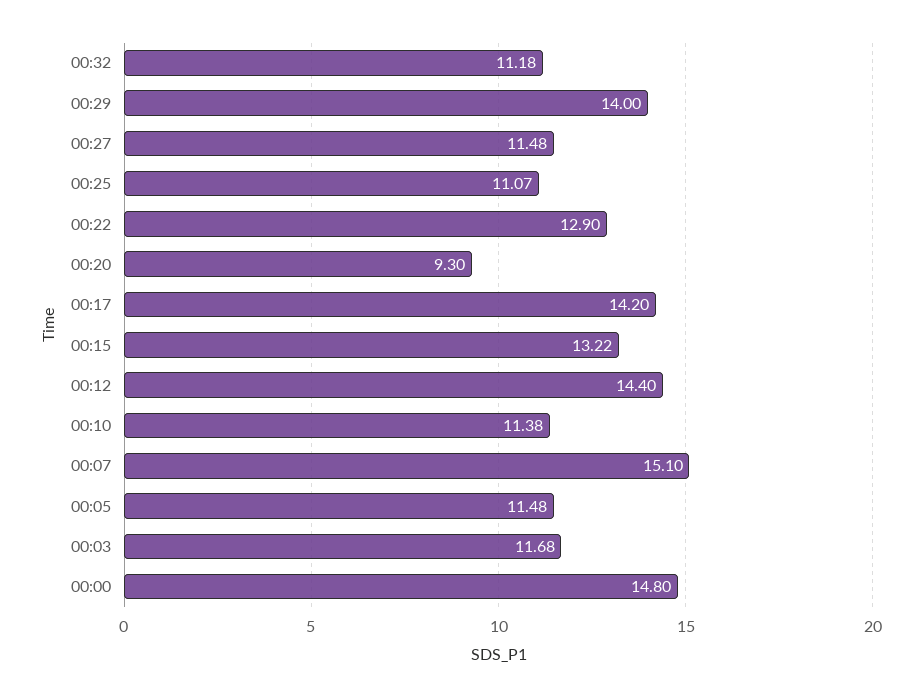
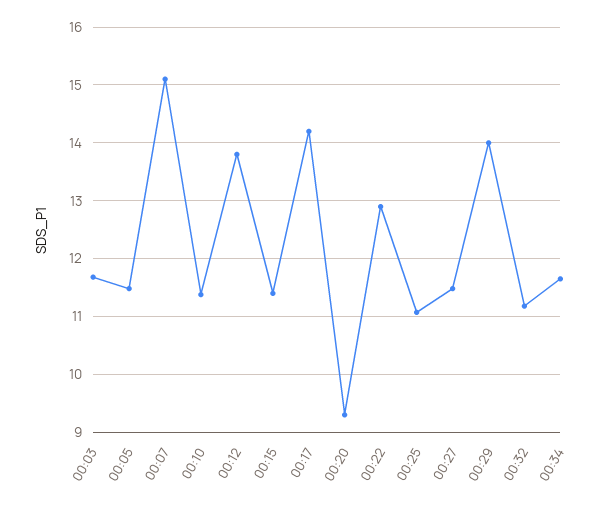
00:15: 13.22 -> 11.4
00:12: 14.4 -> 13.8
00:00: 14.8 -> none
00:34: none -> 11.6

